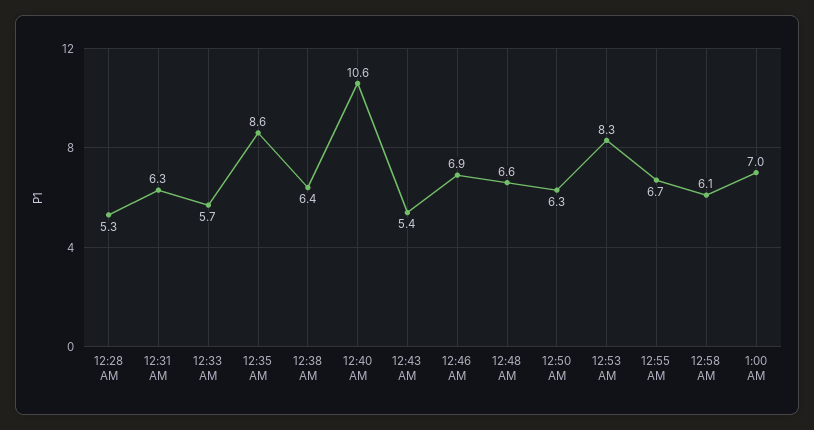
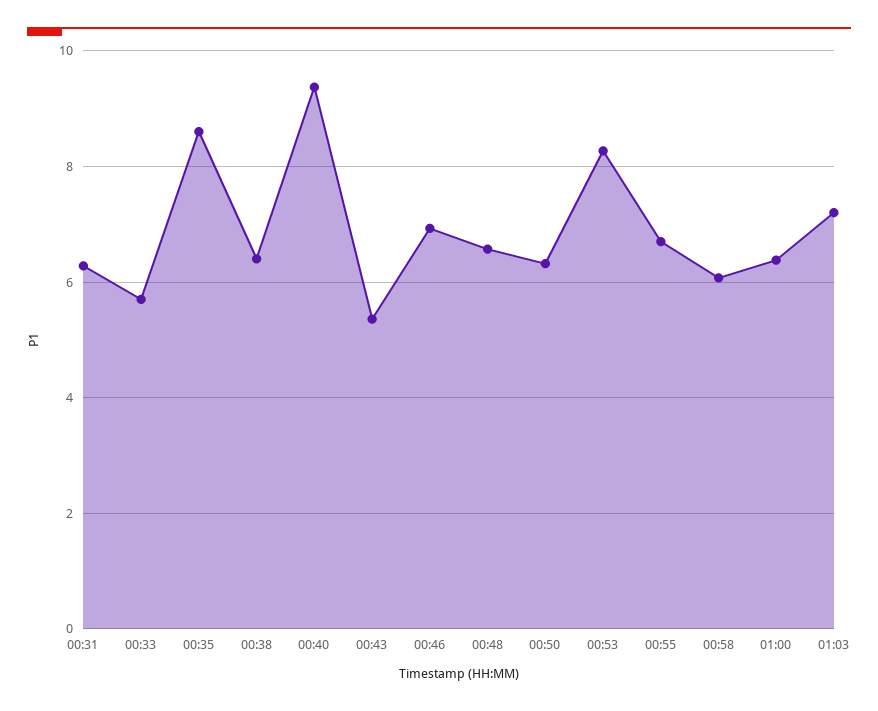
12:28 AM: 5.3 -> none
12:40 AM: 10.6 -> 9.4
1:00 AM: 7 -> 6.4
01:03: none -> 7.2

